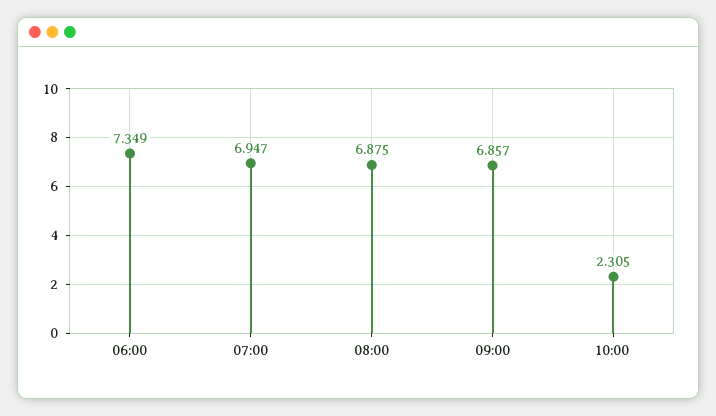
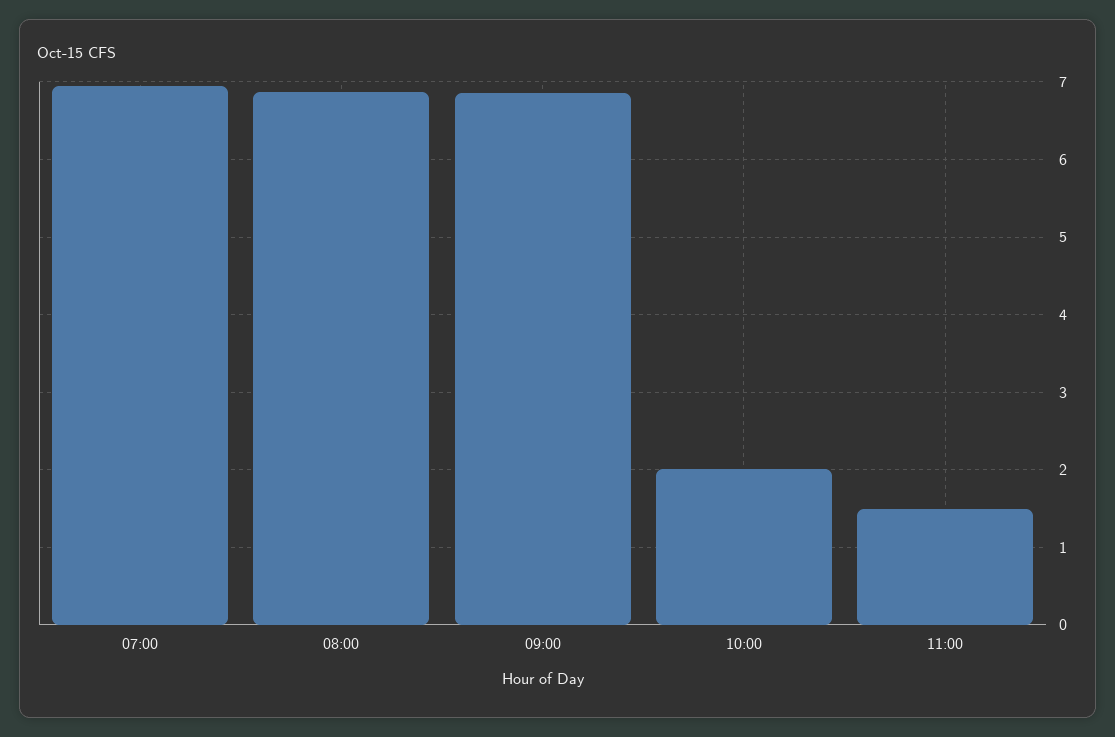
06:00: 7.349 -> none
10:00: 2.305 -> 2
11:00: none -> 1.5

